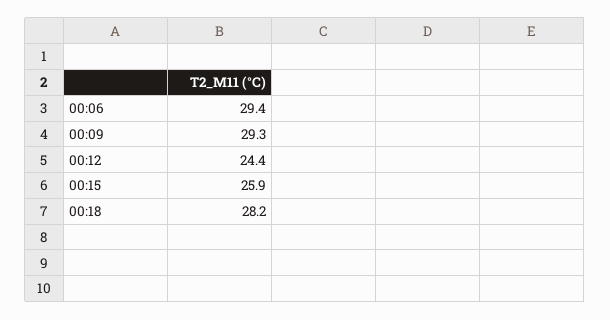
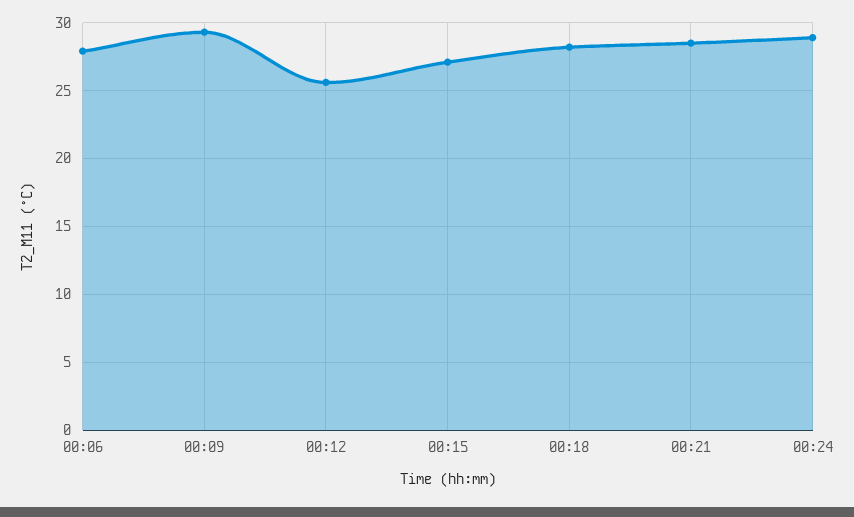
00:06: 29.4 -> 28
00:12: 24.4 -> 25.5
00:15: 25.9 -> 27
00:21: none -> 28.5
00:24: none -> 29

